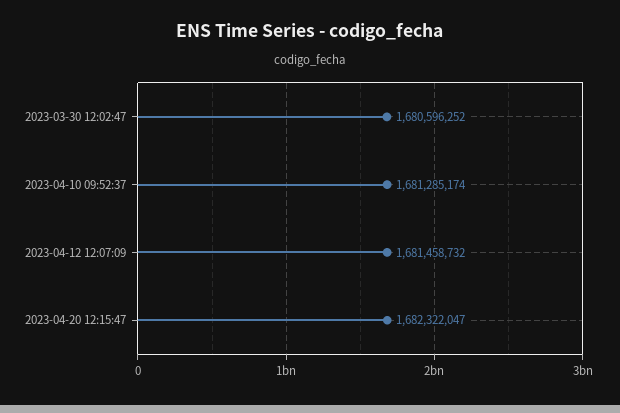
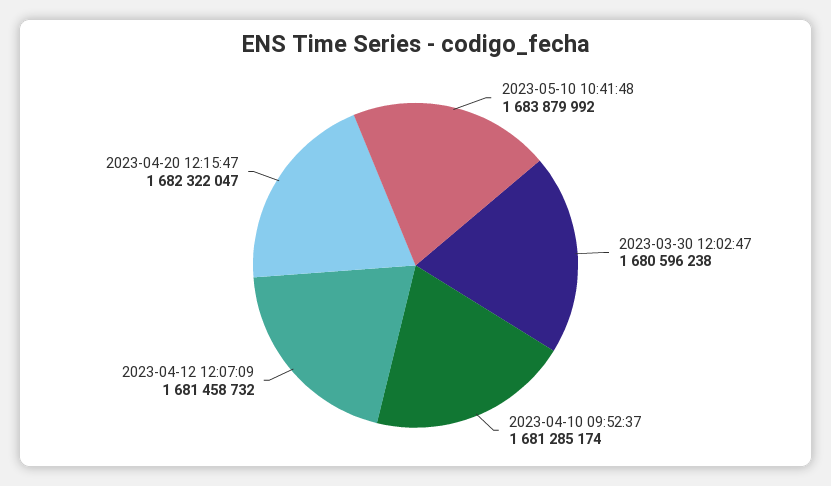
2023-03-30 12:02:47: 1680596252 -> 1680596238
2023-05-10 10:41:48: none -> 1683879992

